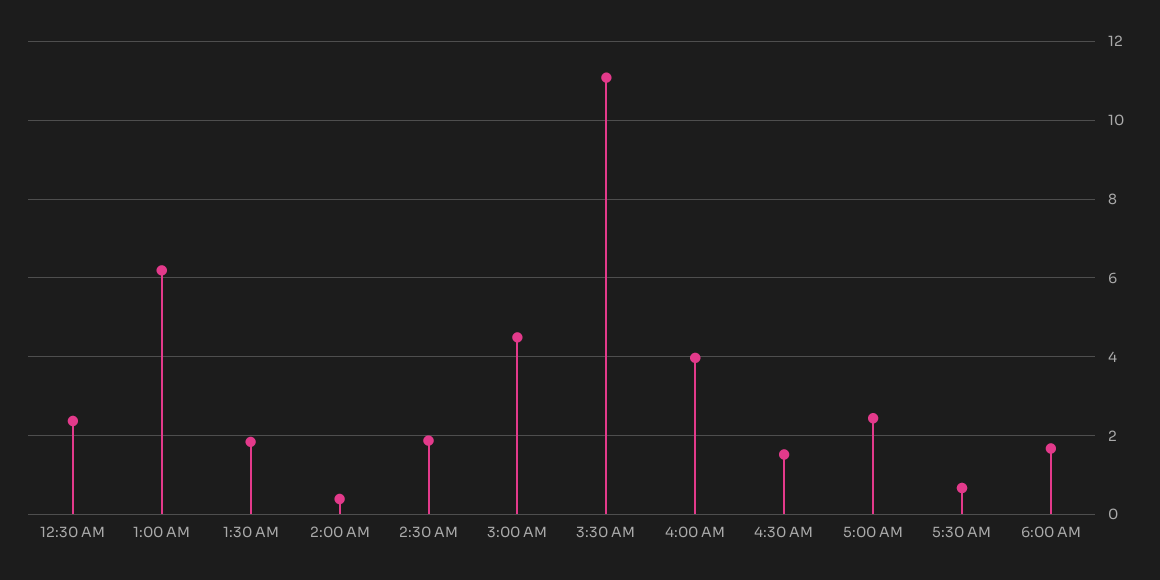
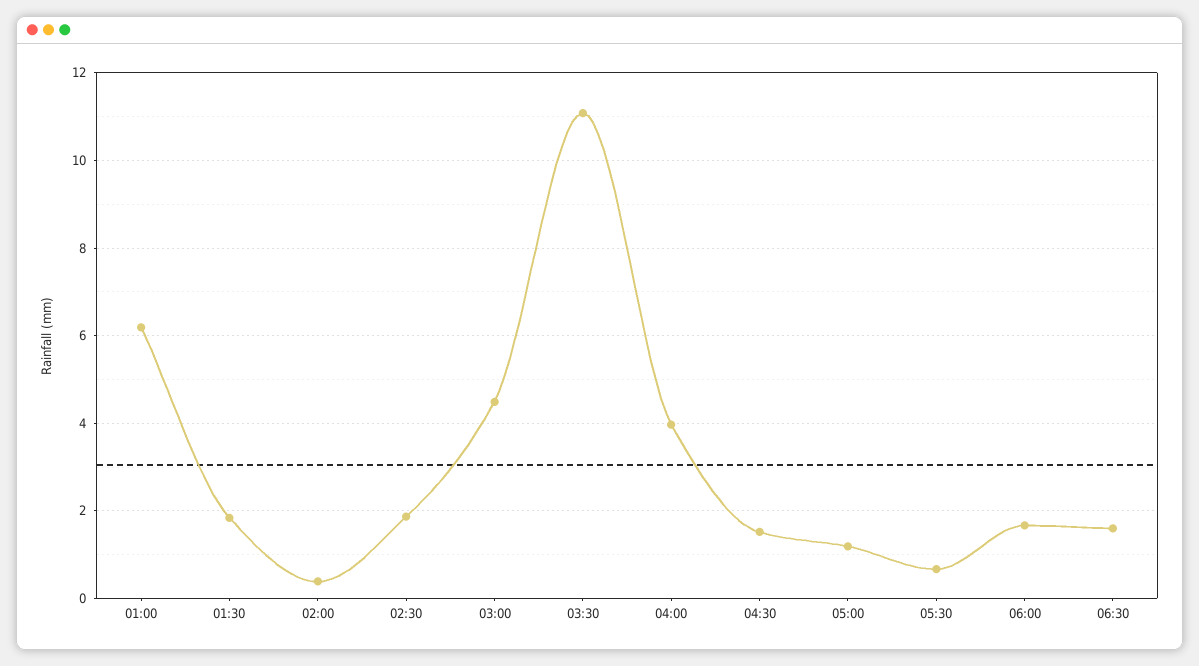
12:30 AM: 2.4 -> none
5:00 AM: 2.4 -> 1.2
06:30: none -> 1.6

